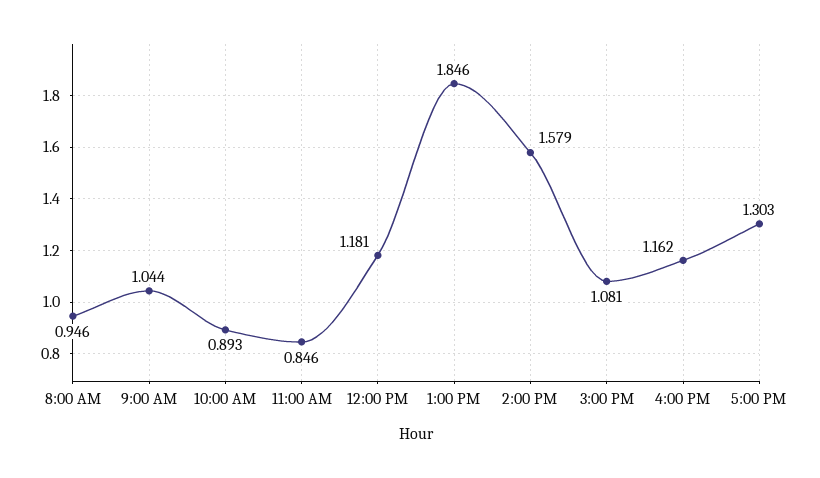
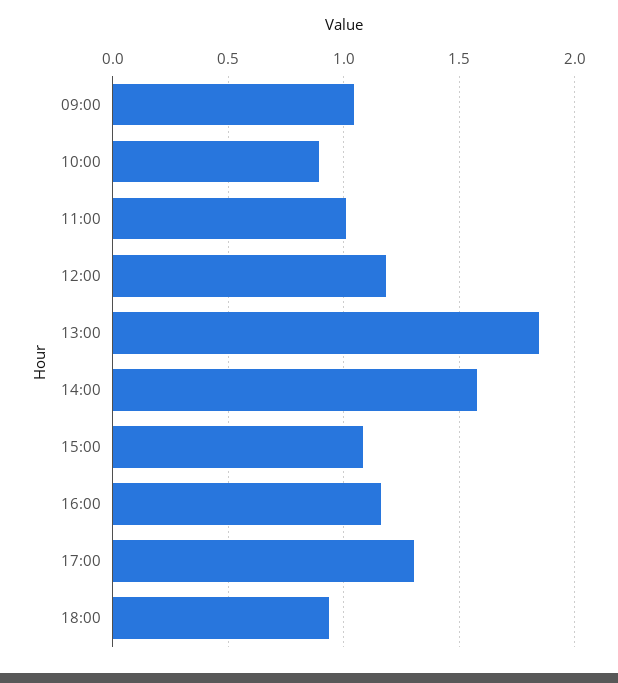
8:00 AM: 0.946 -> none
11:00 AM: 0.846 -> 1
18:00: none -> 0.95

